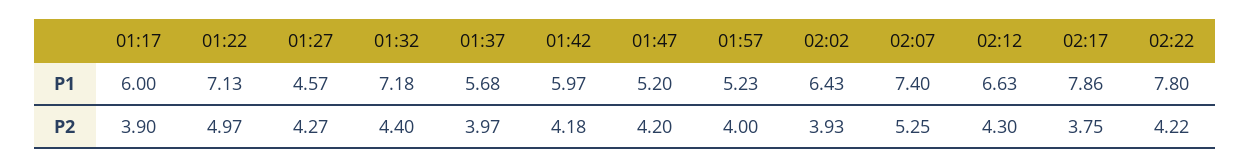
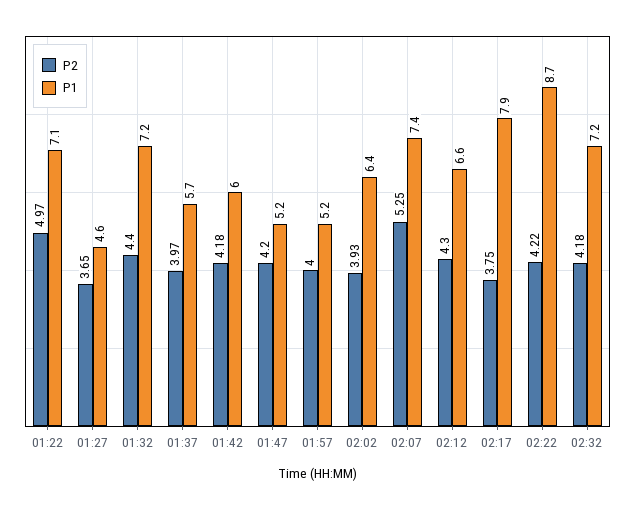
P1, 01:17: 6 -> none
P1, 02:22: 7.8 -> 8.7
P2, 01:17: 3.9 -> none
P2, 01:27: 4.27 -> 3.65
P2, 02:32: none -> 4.18
P1, 02:32: none -> 7.2

